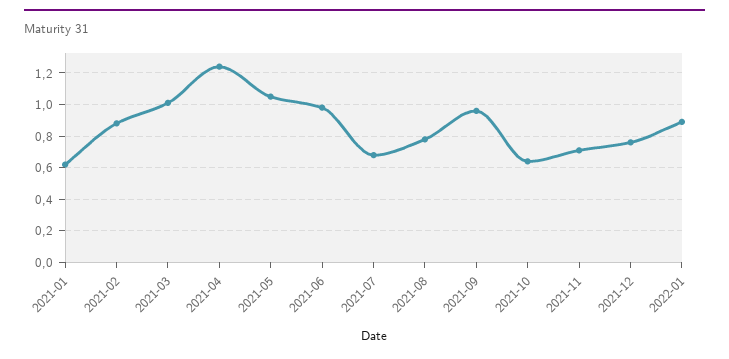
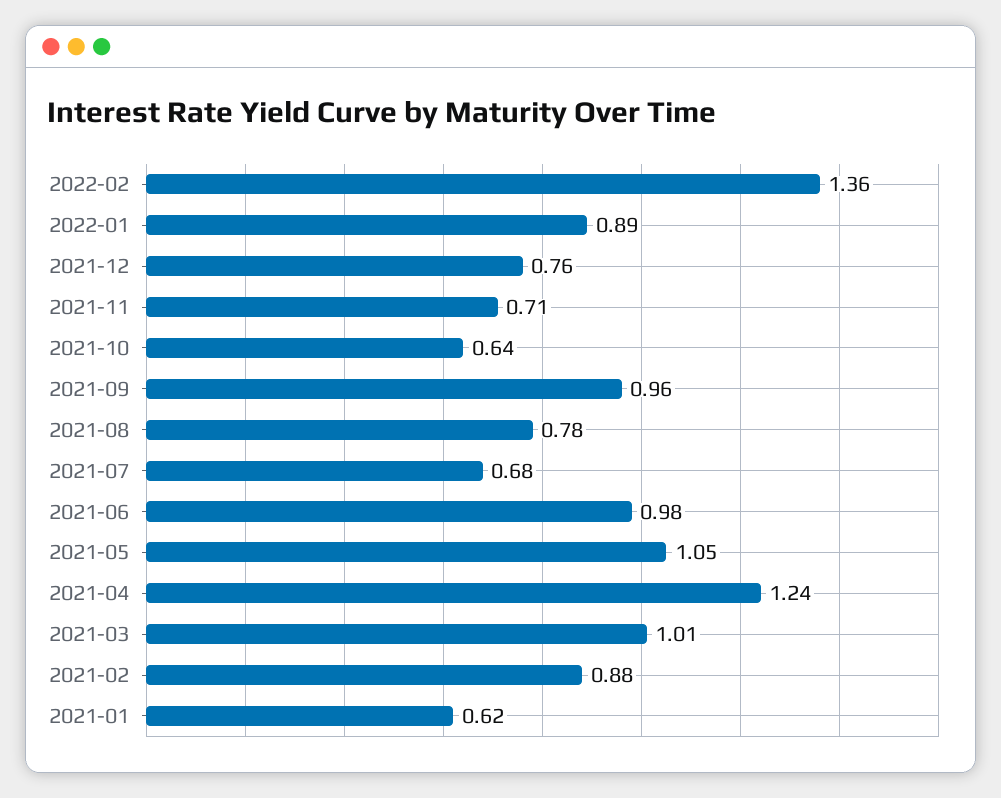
2022-02: none -> 1.36

